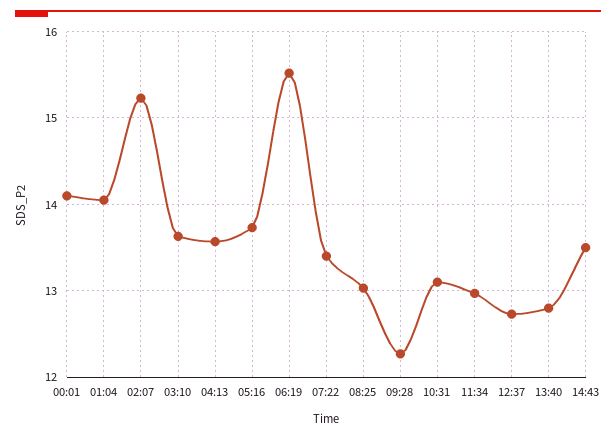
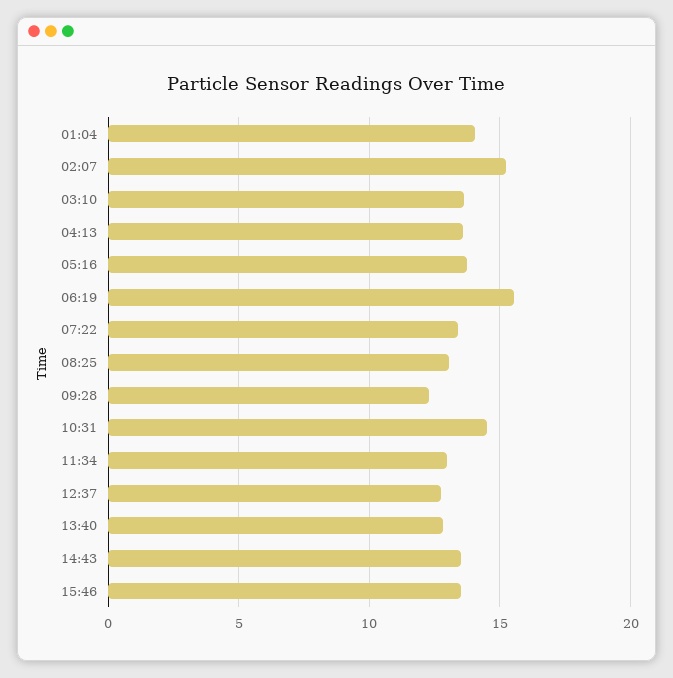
00:01: 14.1 -> none
10:31: 13.1 -> 14.5
15:46: none -> 13.5

